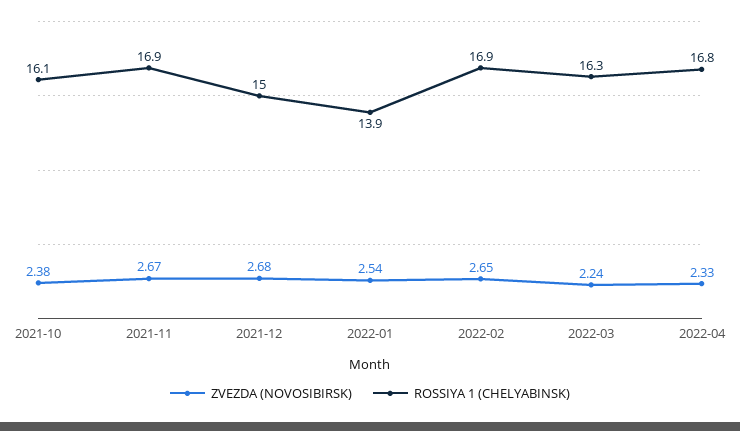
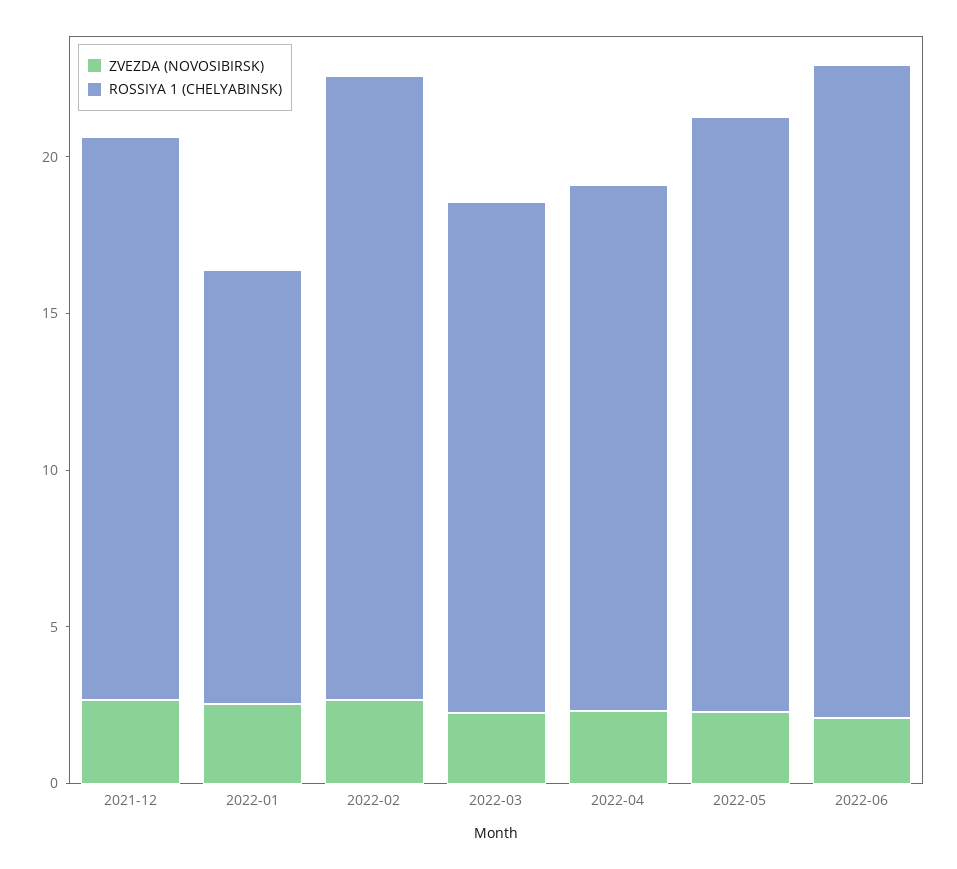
ZVEZDA (NOVOSIBIRSK), 2021-10: 2.38 -> none
ROSSIYA 1 (CHELYABINSK), 2021-10: 16.1 -> none
ZVEZDA (NOVOSIBIRSK), 2021-11: 2.67 -> none
ROSSIYA 1 (CHELYABINSK), 2021-11: 16.9 -> none
ROSSIYA 1 (CHELYABINSK), 2021-12: 15 -> 18
ROSSIYA 1 (CHELYABINSK), 2022-02: 16.9 -> 20
ZVEZDA (NOVOSIBIRSK), 2022-05: none -> 2
ROSSIYA 1 (CHELYABINSK), 2022-05: none -> 19
ZVEZDA (NOVOSIBIRSK), 2022-06: none -> 2
ROSSIYA 1 (CHELYABINSK), 2022-06: none -> 21

